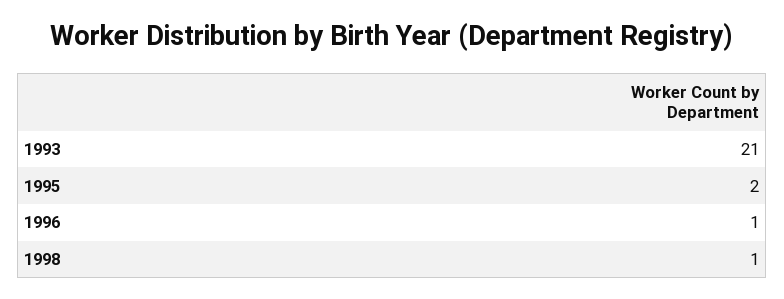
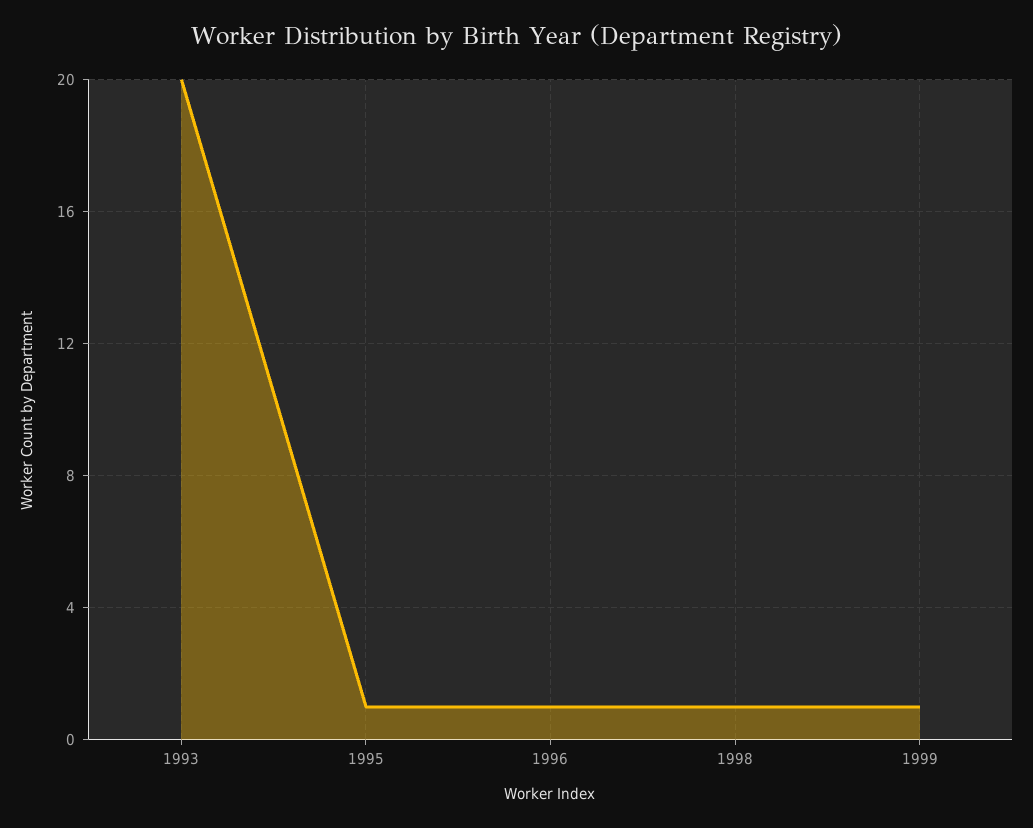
1993: 21 -> 20
1995: 2 -> 1
1999: none -> 1

